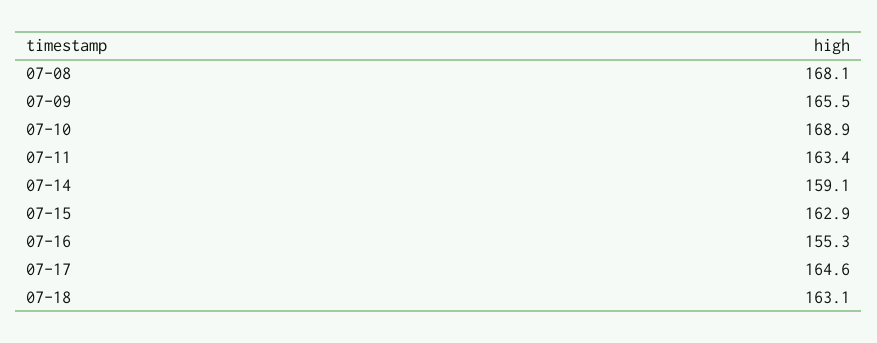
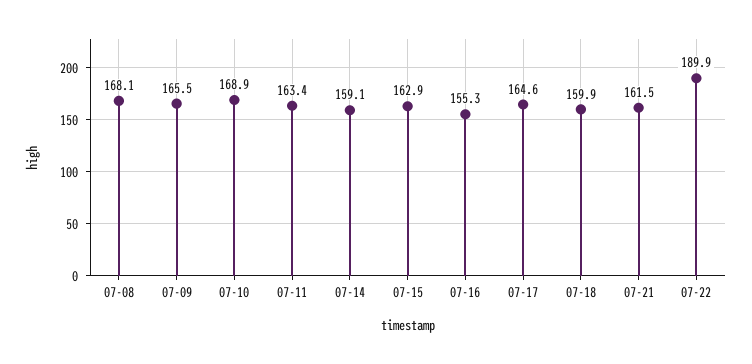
07-18: 163.1 -> 159.9
07-21: none -> 161.5
07-22: none -> 189.9

